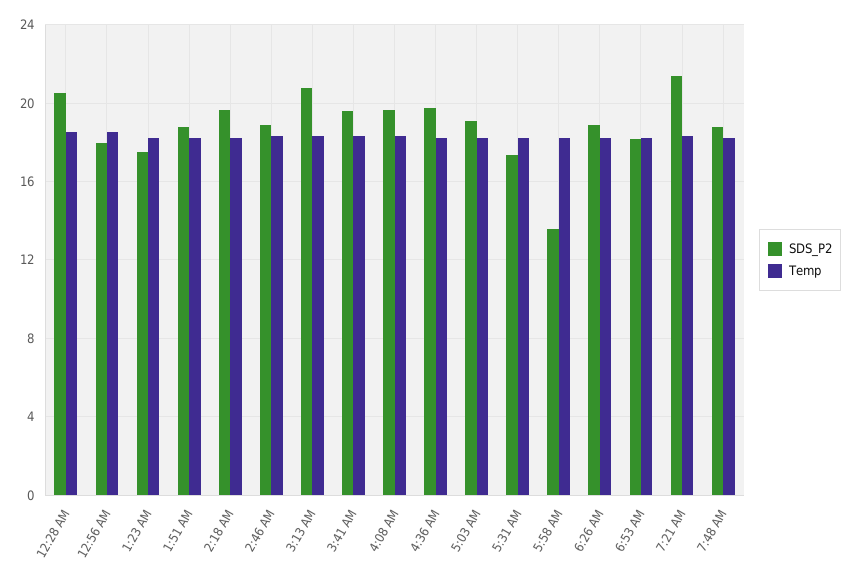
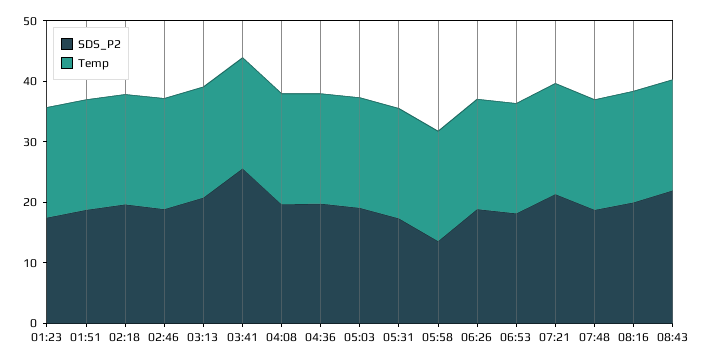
SDS_P2, 12:28 AM: 20.5 -> none
Temp, 12:28 AM: 18.5 -> none
SDS_P2, 12:56 AM: 18 -> none
Temp, 12:56 AM: 18.5 -> none
SDS_P2, 3:41 AM: 19.5 -> 26
SDS_P2, 08:16: none -> 20
Temp, 08:16: none -> 18
SDS_P2, 08:43: none -> 22
Temp, 08:43: none -> 18

